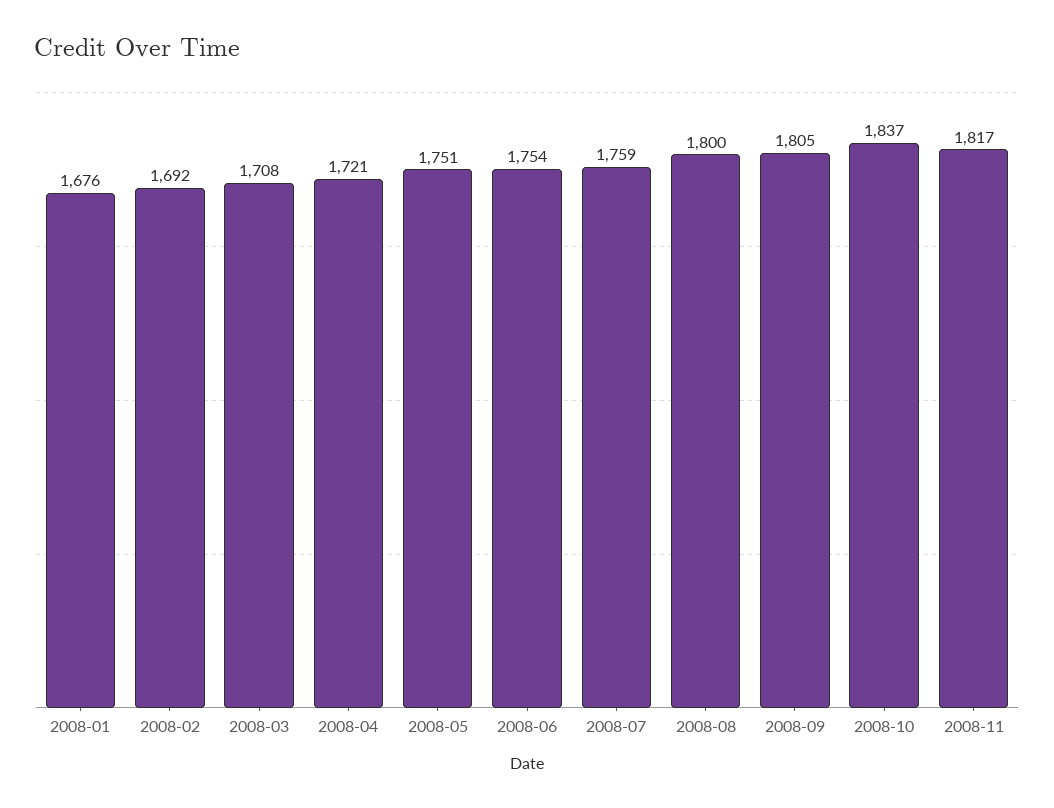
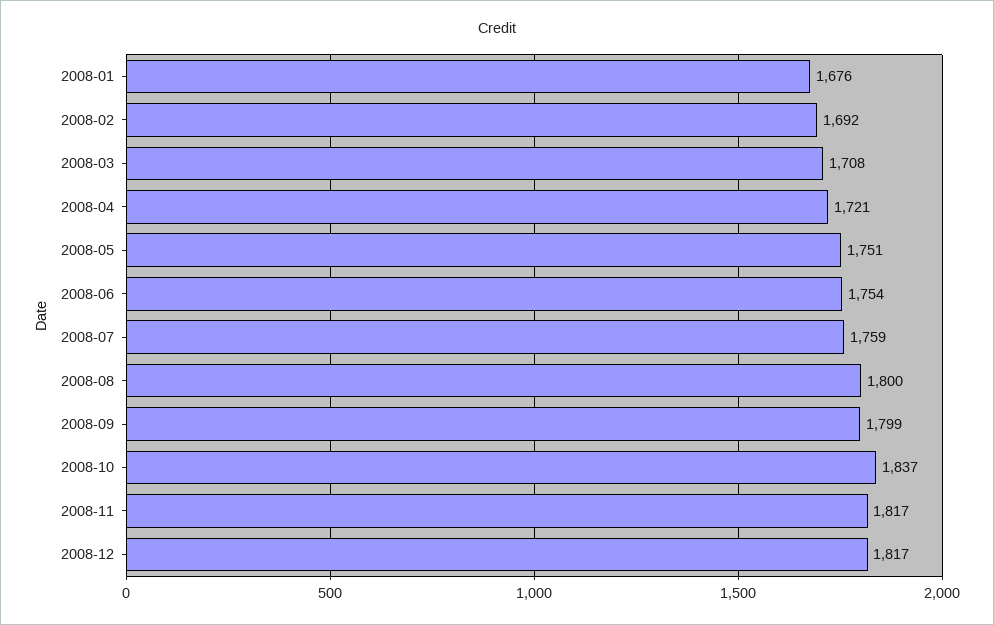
2008-09: 1805 -> 1799
2008-12: none -> 1817

